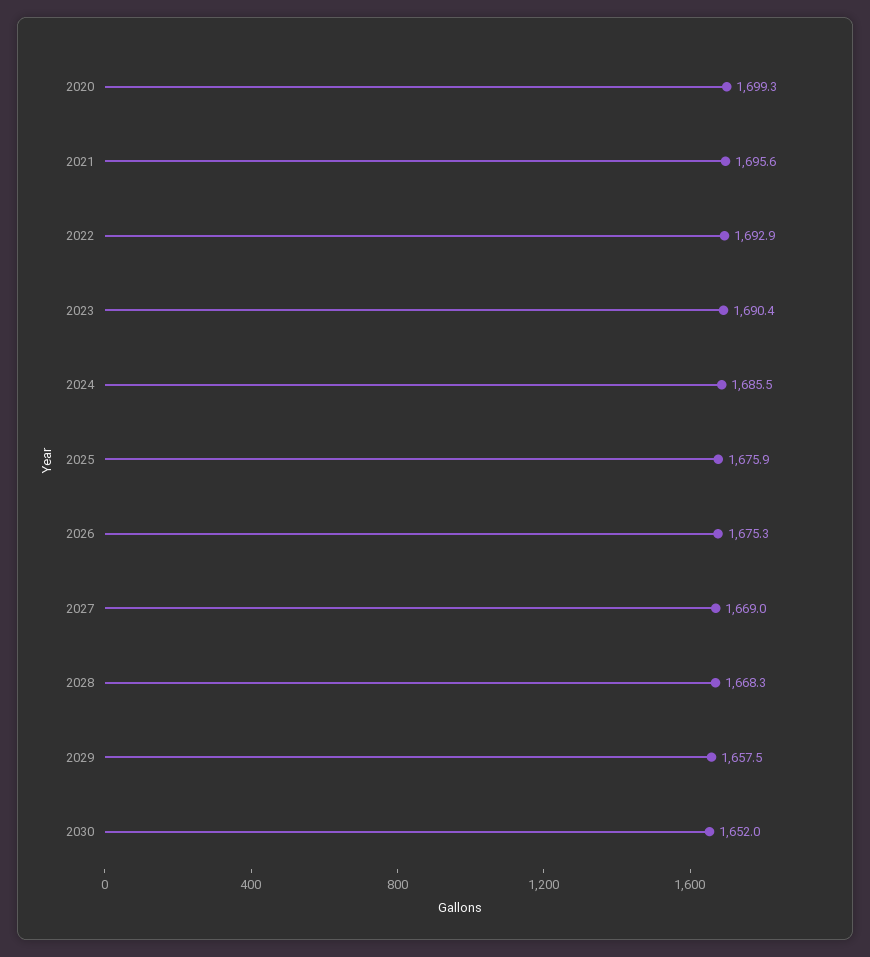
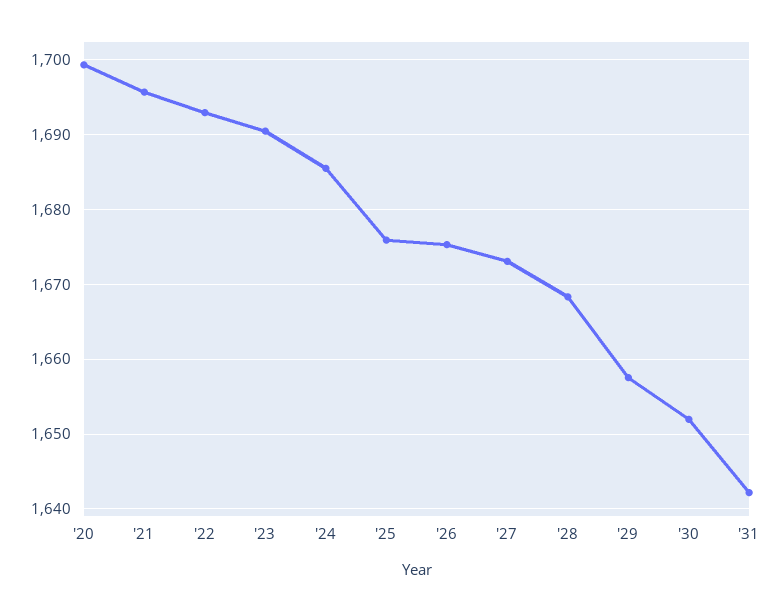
2027: 1669 -> 1673
'31: none -> 1642

